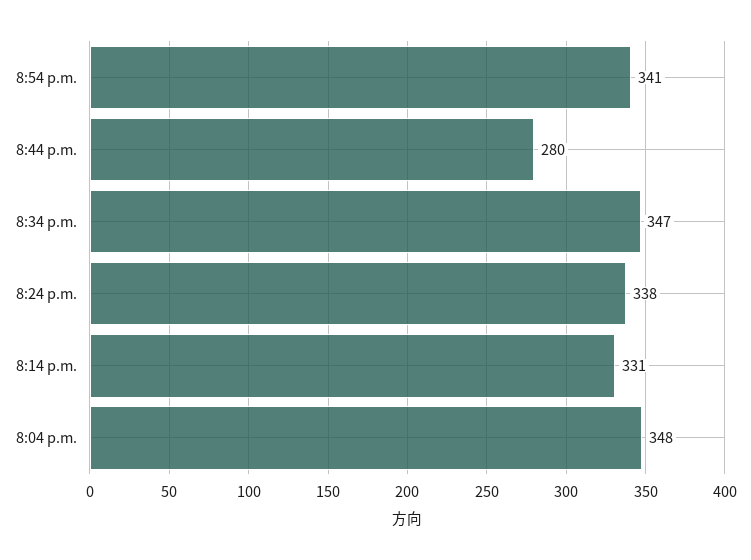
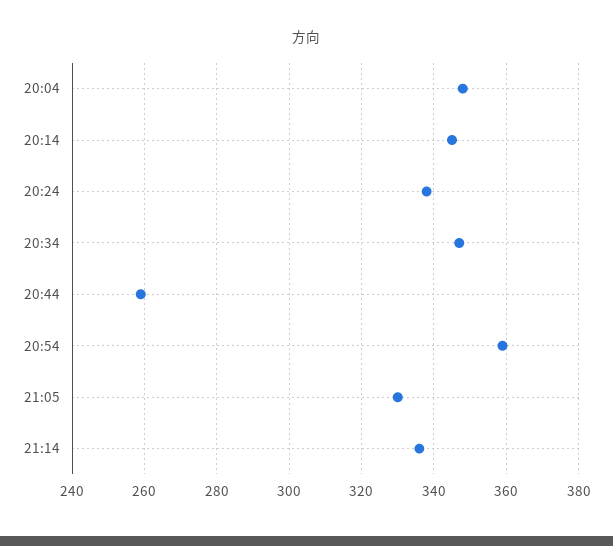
8:54 p.m.: 341 -> 360
8:44 p.m.: 280 -> 260
8:14 p.m.: 331 -> 345
21:05: none -> 330
21:14: none -> 335

